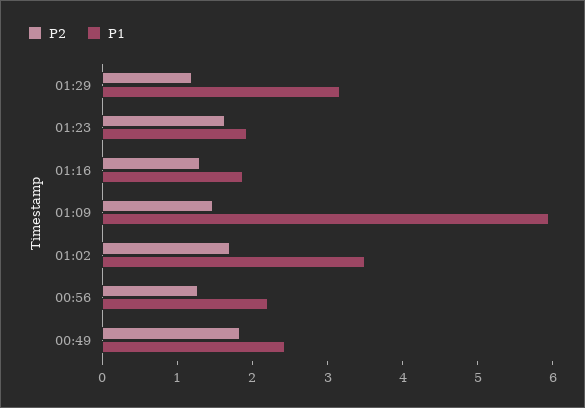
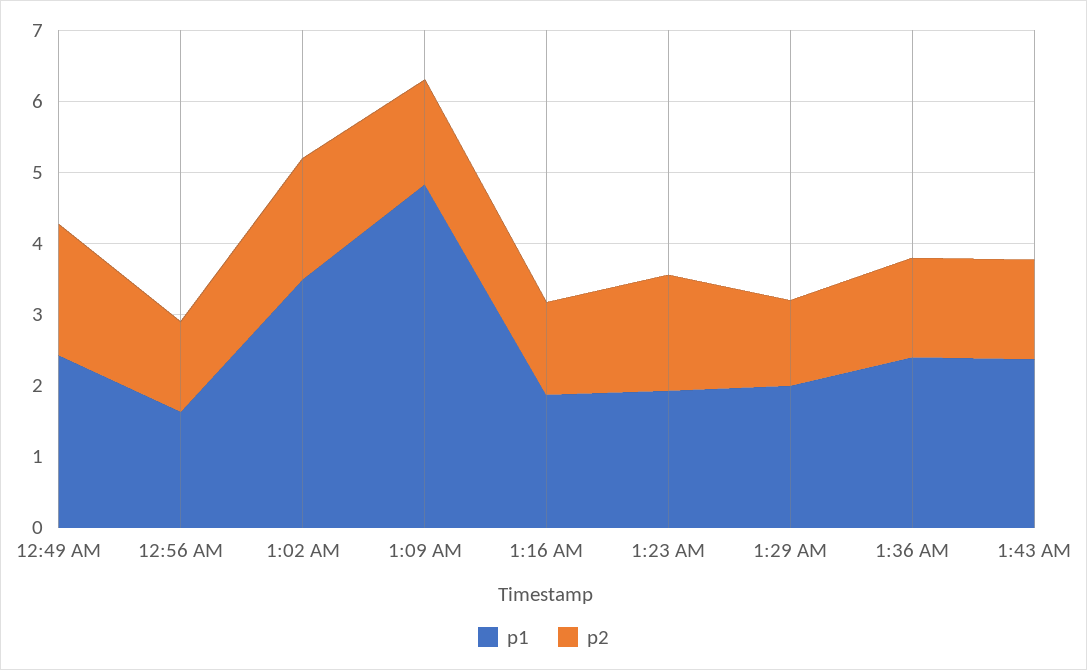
P1, 01:29: 3.2 -> 2
P1, 01:09: 6 -> 4.8
P1, 00:56: 2.2 -> 1.6
P1, 1:36 AM: none -> 2.4
P2, 1:36 AM: none -> 1.4
P1, 1:43 AM: none -> 2.4
P2, 1:43 AM: none -> 1.4

